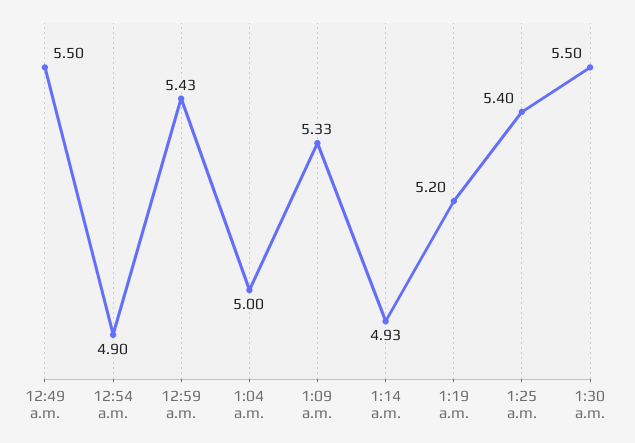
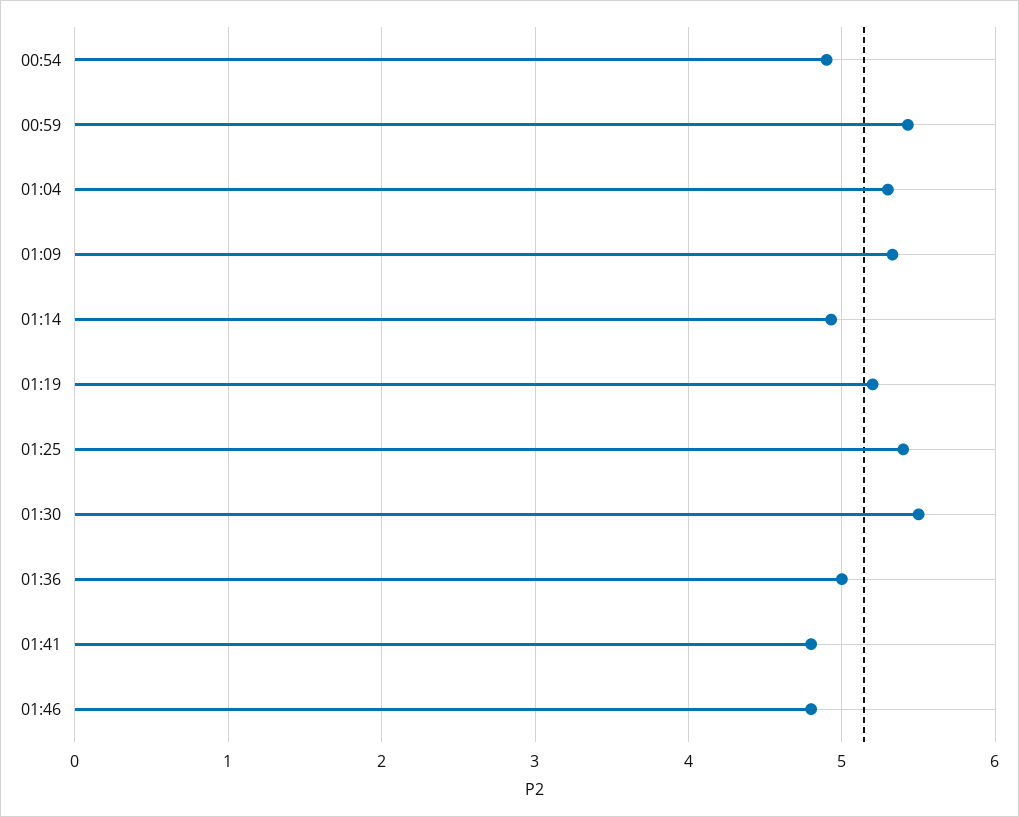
12:49 a.m.: 5.5 -> none
1:04 a.m.: 5 -> 5.3
01:36: none -> 5
01:41: none -> 4.8
01:46: none -> 4.8

